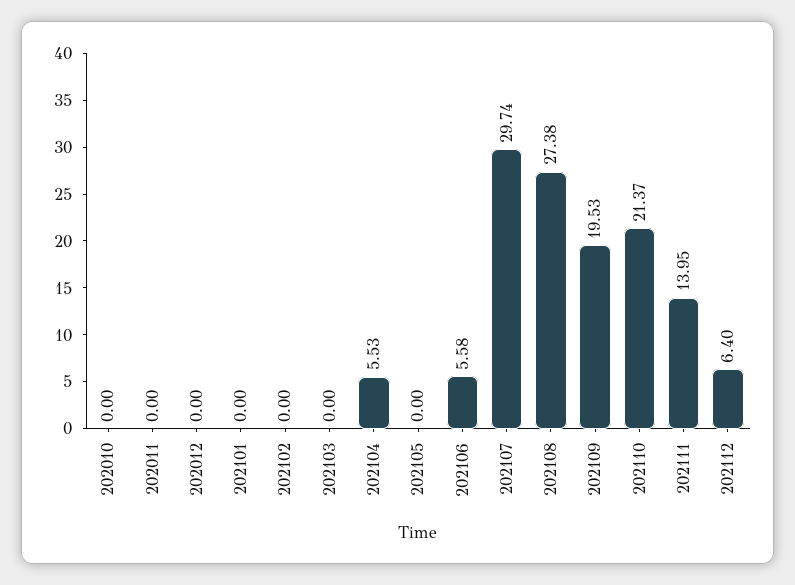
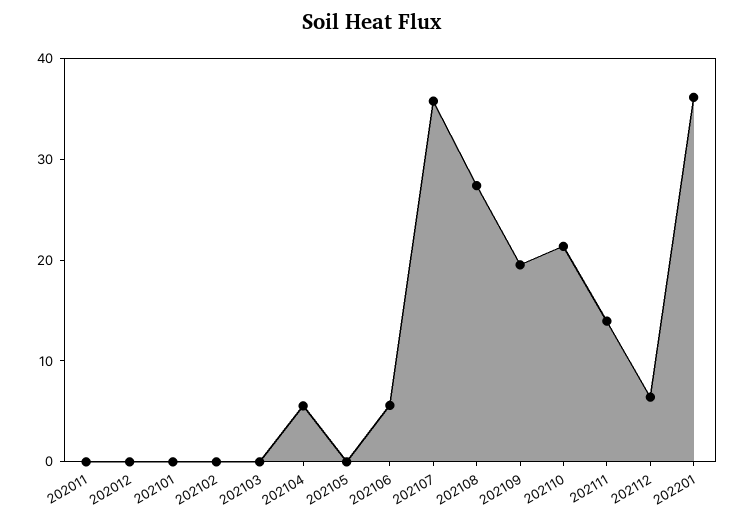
202010: 0 -> none
202107: 29.74 -> 36
202201: none -> 36

